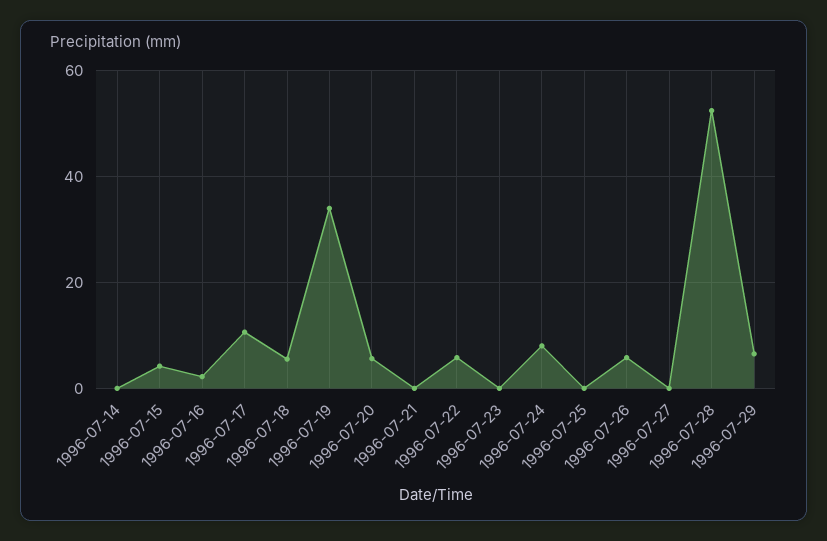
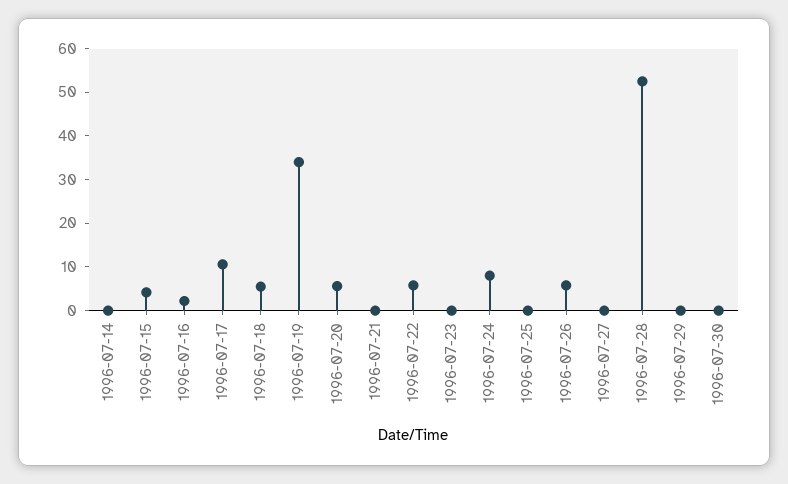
1996-07-29: 6 -> 0
1996-07-30: none -> 0

